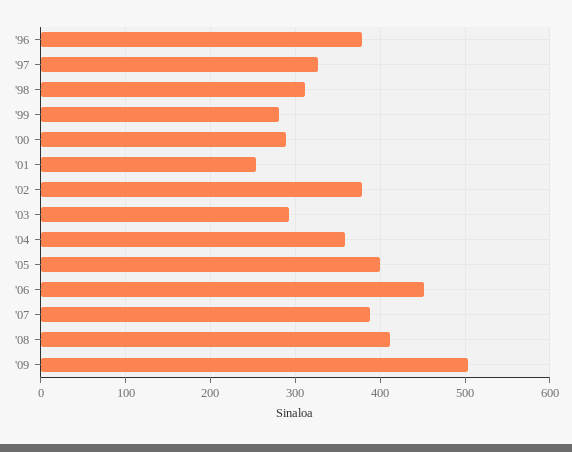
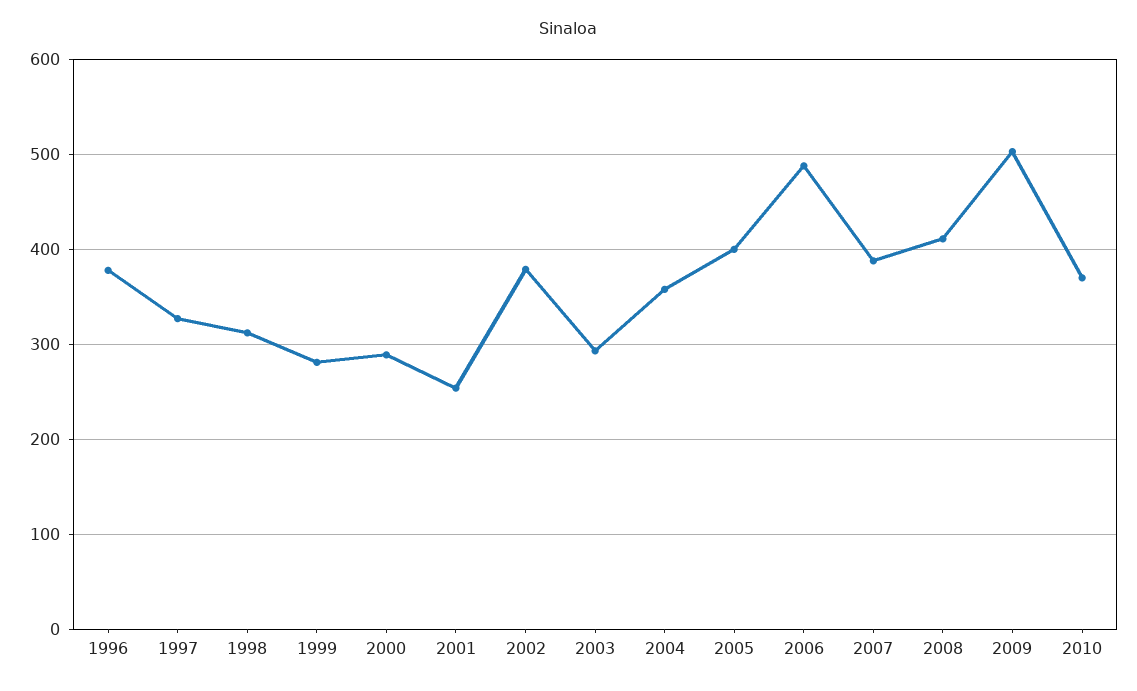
'06: 450 -> 490
2010: none -> 370

